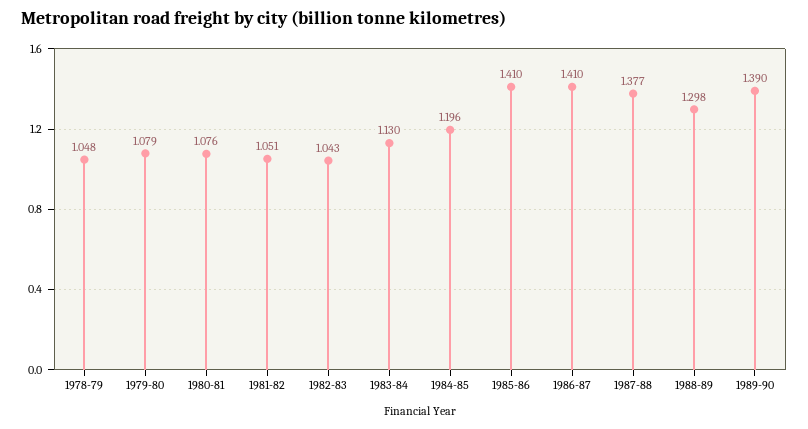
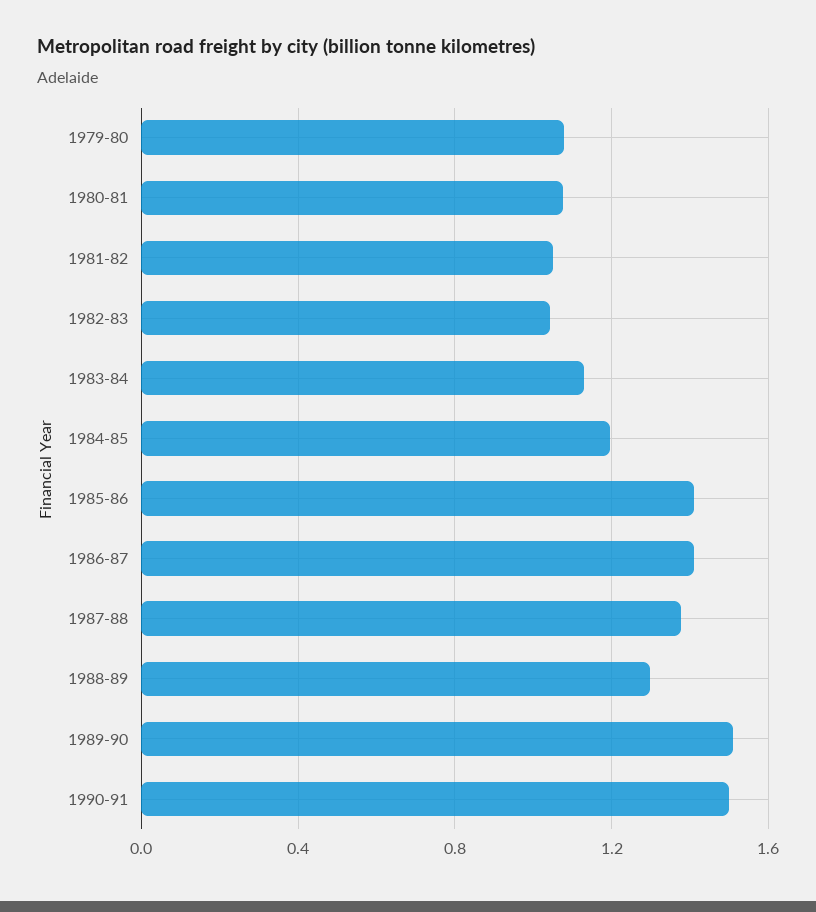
1978-79: 1.048 -> none
1989-90: 1.39 -> 1.5
1990-91: none -> 1.5

